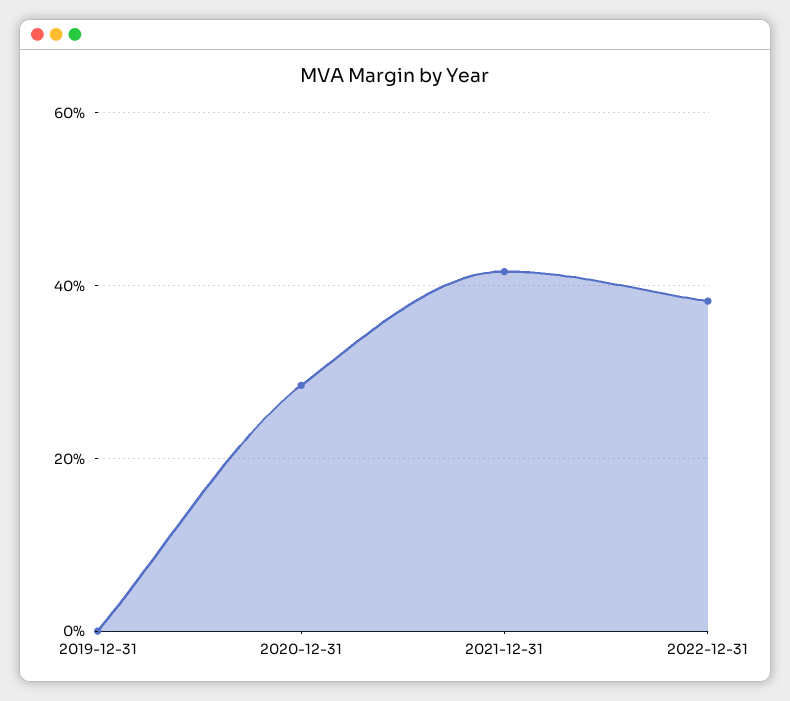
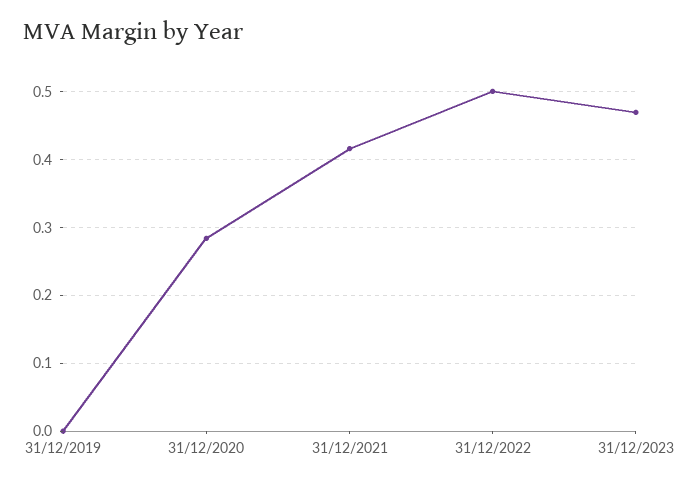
2022-12-31: 0.38 -> 0.5
31/12/2023: none -> 0.47

